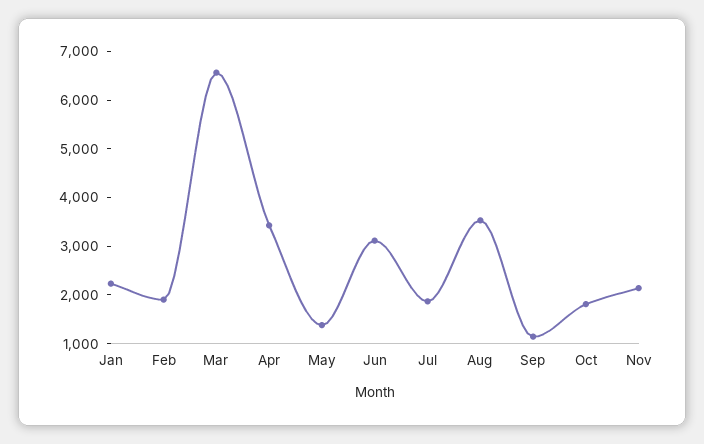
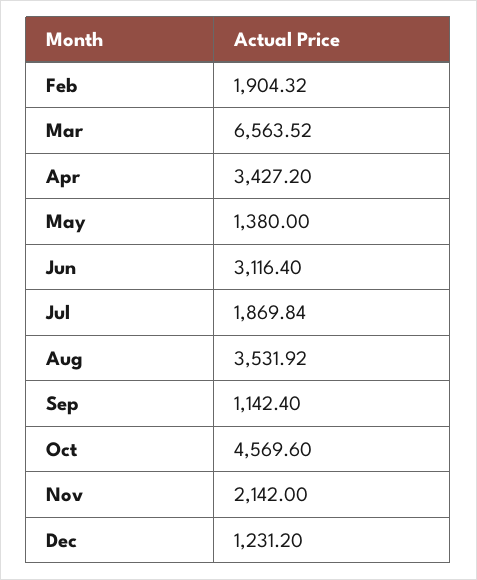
Jan: 2200 -> none
Oct: 1800 -> 4569.6
Dec: none -> 1231.2

